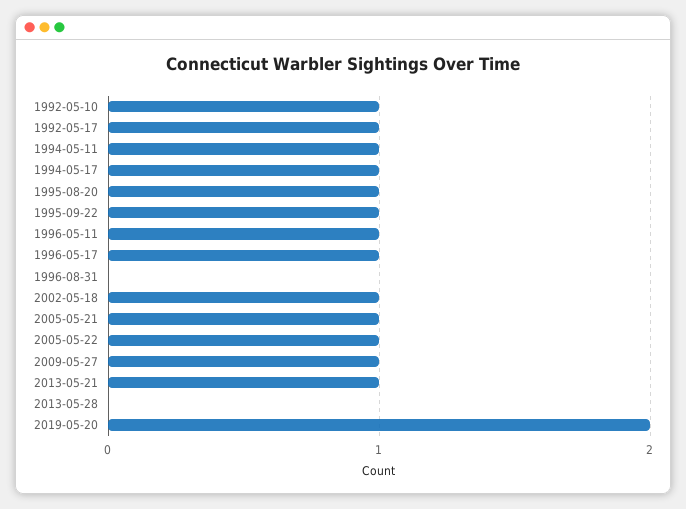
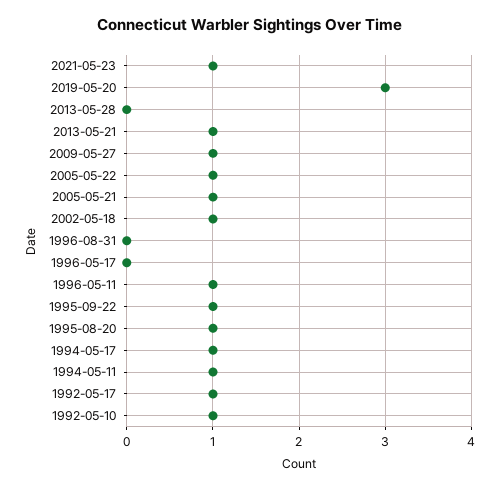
1996-05-17: 1 -> 0
2019-05-20: 2 -> 3
2021-05-23: none -> 1

